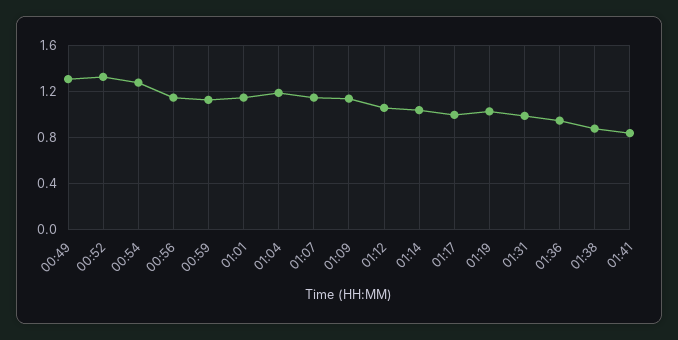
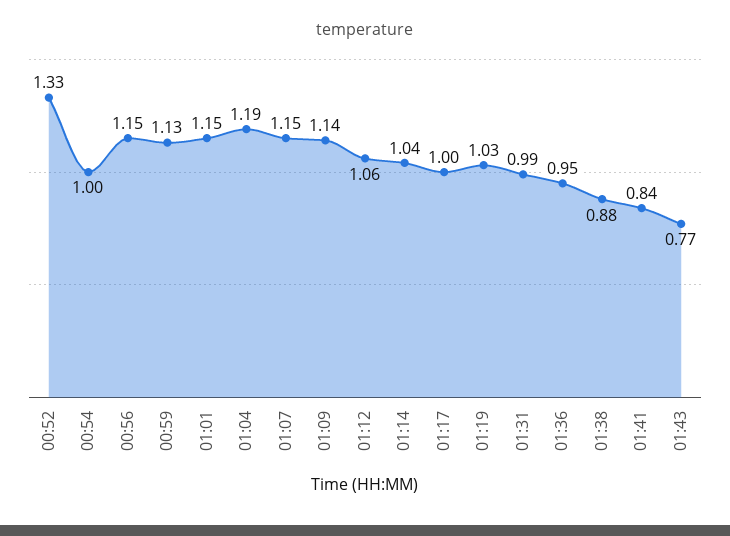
00:49: 1.3 -> none
00:54: 1.3 -> 1
01:43: none -> 0.77

